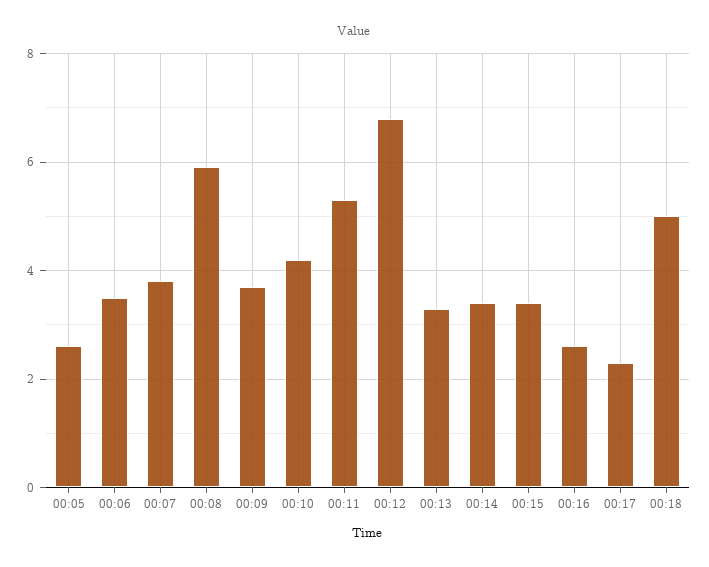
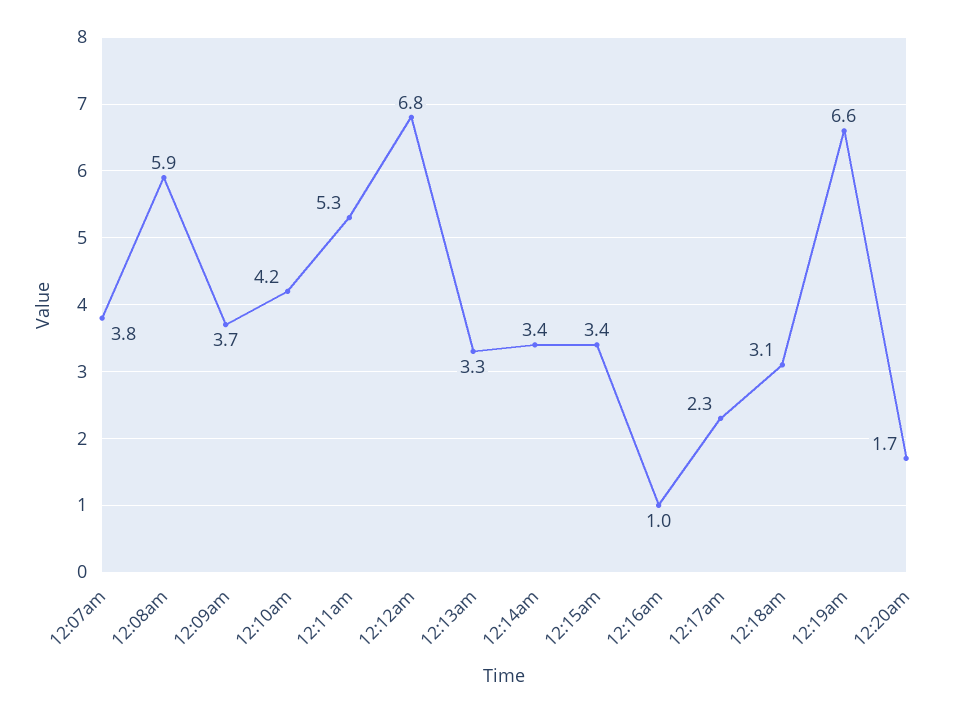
00:05: 2.5 -> none
00:06: 3.5 -> none
00:16: 2.5 -> 1
00:18: 5 -> 3.1
12:19am: none -> 6.6
12:20am: none -> 1.7

